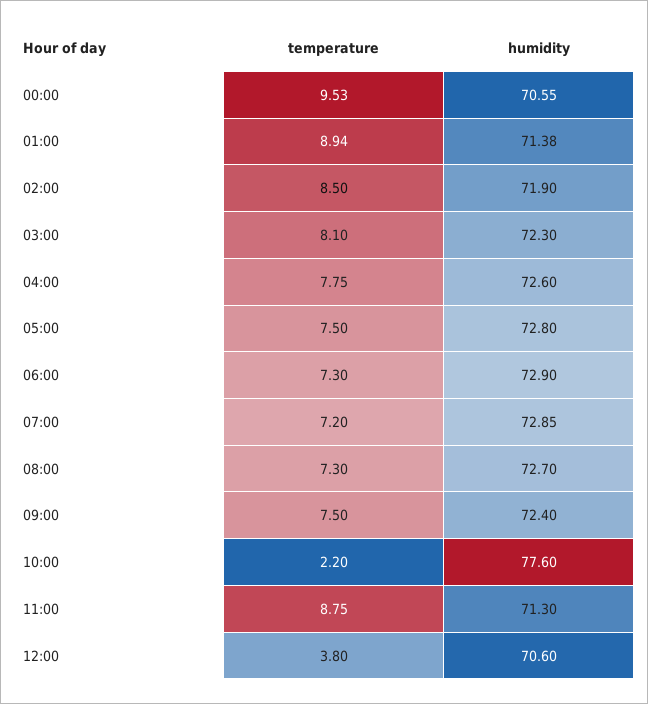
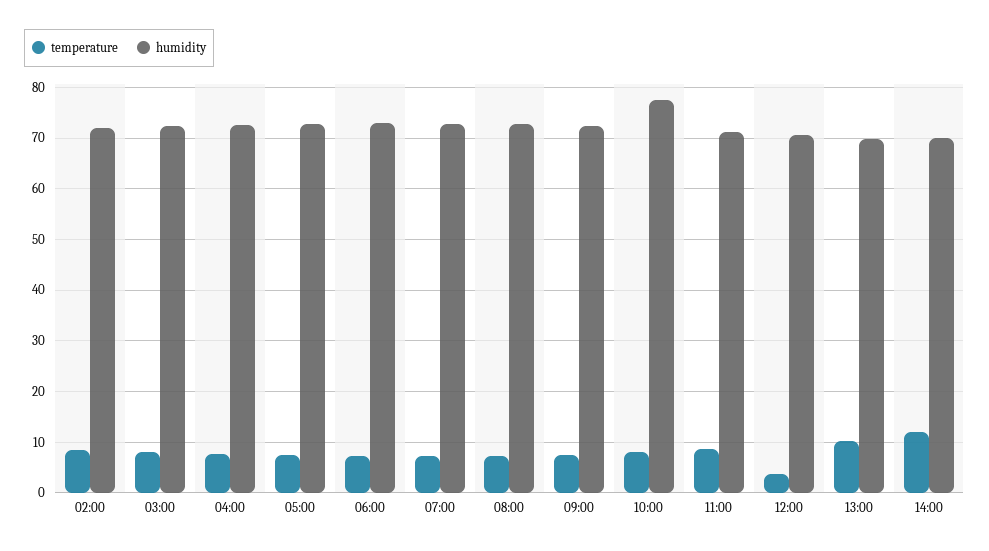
temperature, 00:00: 9.53 -> none
humidity, 00:00: 70.55 -> none
temperature, 01:00: 8.94 -> none
humidity, 01:00: 71.38 -> none
temperature, 10:00: 2.2 -> 8
temperature, 13:00: none -> 10
humidity, 13:00: none -> 70
temperature, 14:00: none -> 12
humidity, 14:00: none -> 70

